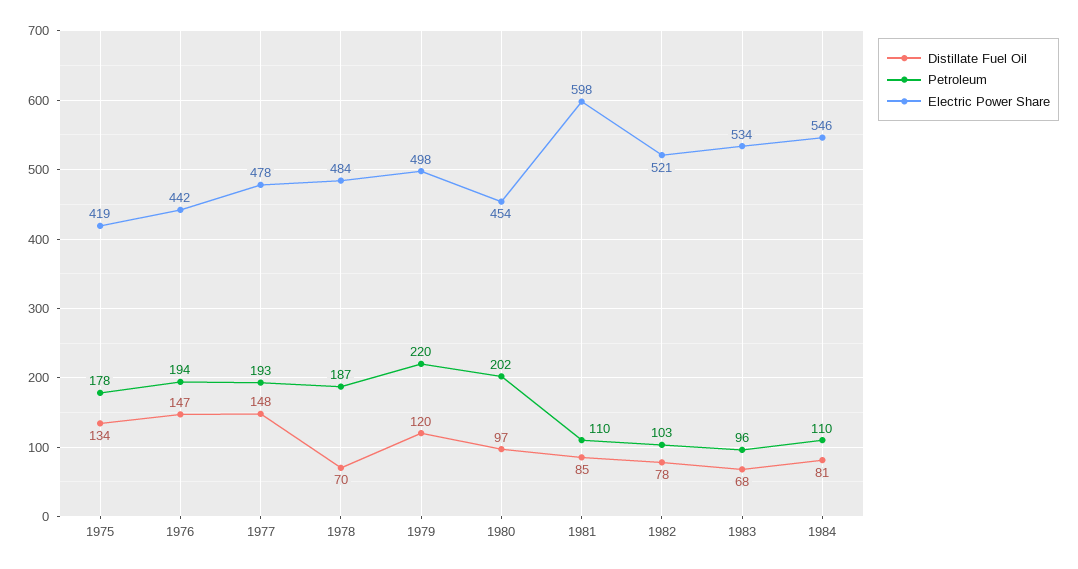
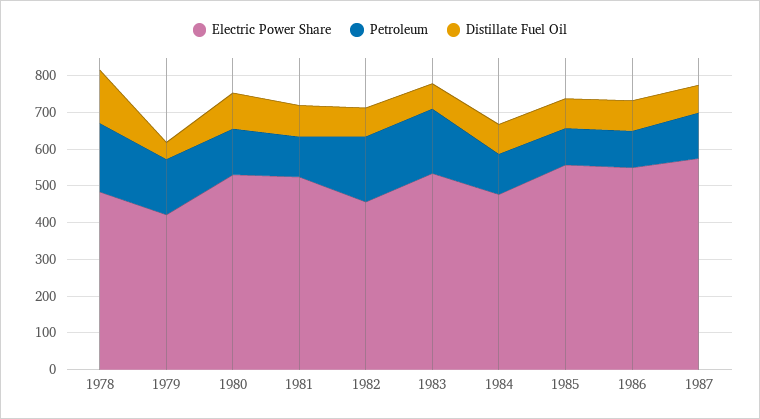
Distillate Fuel Oil, 1975: 134 -> none
Petroleum, 1975: 178 -> none
Electric Power Share, 1975: 419 -> none
Distillate Fuel Oil, 1976: 147 -> none
Petroleum, 1976: 194 -> none
Electric Power Share, 1976: 442 -> none
Distillate Fuel Oil, 1977: 148 -> none
Petroleum, 1977: 193 -> none
Electric Power Share, 1977: 478 -> none
Distillate Fuel Oil, 1978: 70 -> 150
Distillate Fuel Oil, 1979: 120 -> 50
Petroleum, 1979: 220 -> 150
Electric Power Share, 1979: 498 -> 425
Petroleum, 1980: 202 -> 125
Electric Power Share, 1980: 454 -> 525
Electric Power Share, 1981: 598 -> 525
Petroleum, 1982: 103 -> 175
Electric Power Share, 1982: 521 -> 450
Petroleum, 1983: 96 -> 175
Electric Power Share, 1984: 546 -> 475
Electric Power Share, 1985: none -> 550
Petroleum, 1985: none -> 100
Distillate Fuel Oil, 1985: none -> 75
Electric Power Share, 1986: none -> 550
Petroleum, 1986: none -> 100
Distillate Fuel Oil, 1986: none -> 75
Electric Power Share, 1987: none -> 575
Petroleum, 1987: none -> 125
Distillate Fuel Oil, 1987: none -> 75

